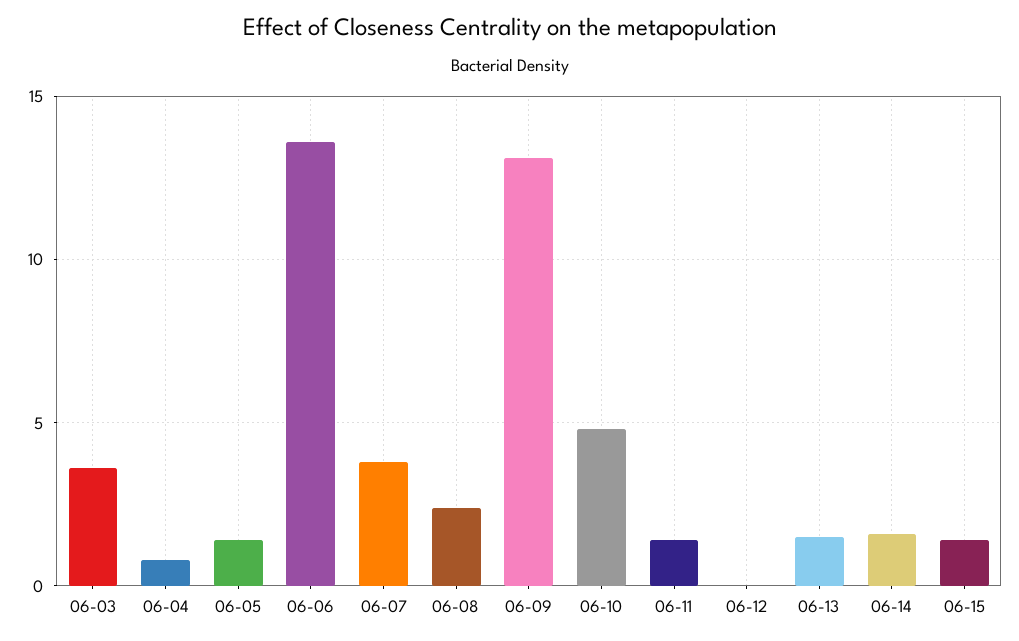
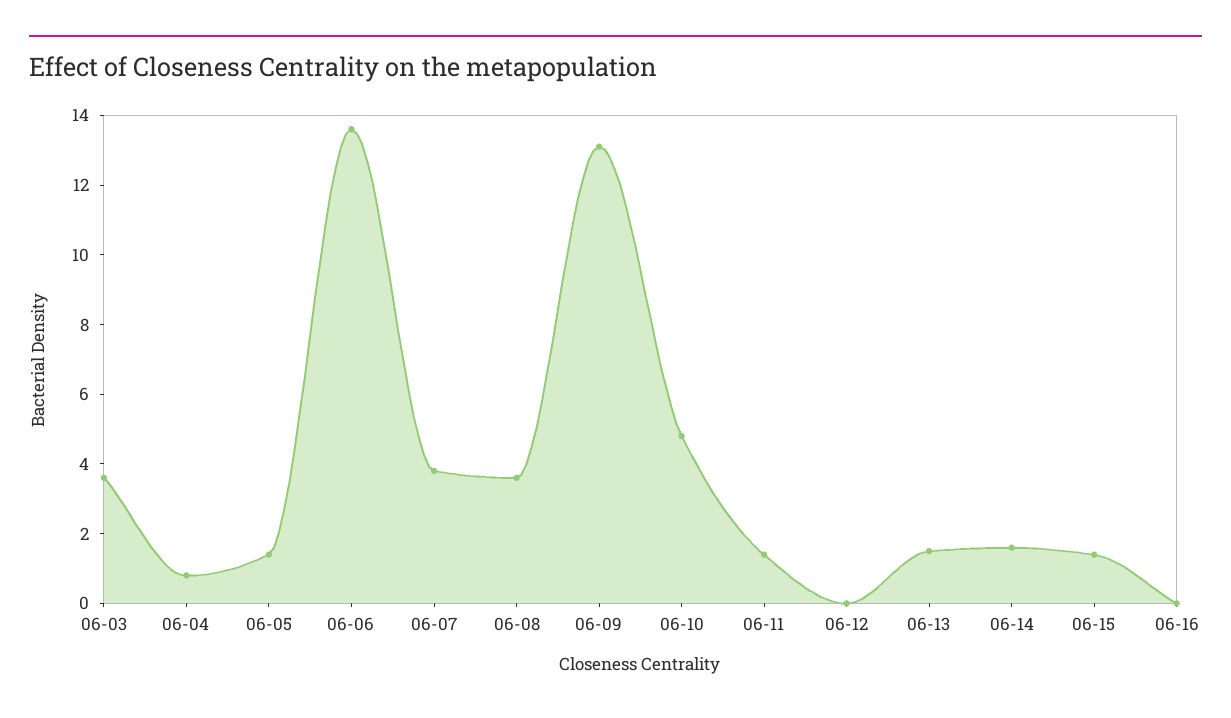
06-08: 2.5 -> 3.5
06-16: none -> 0

